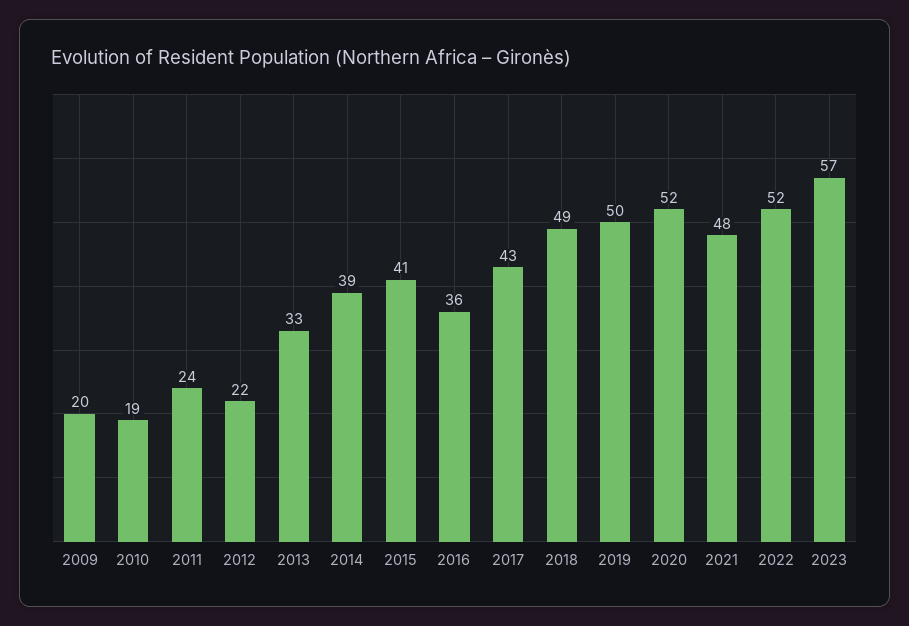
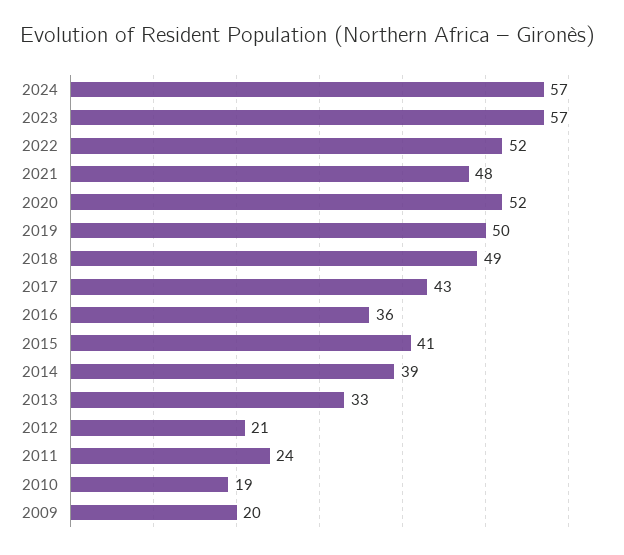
2012: 22 -> 21
2024: none -> 57

